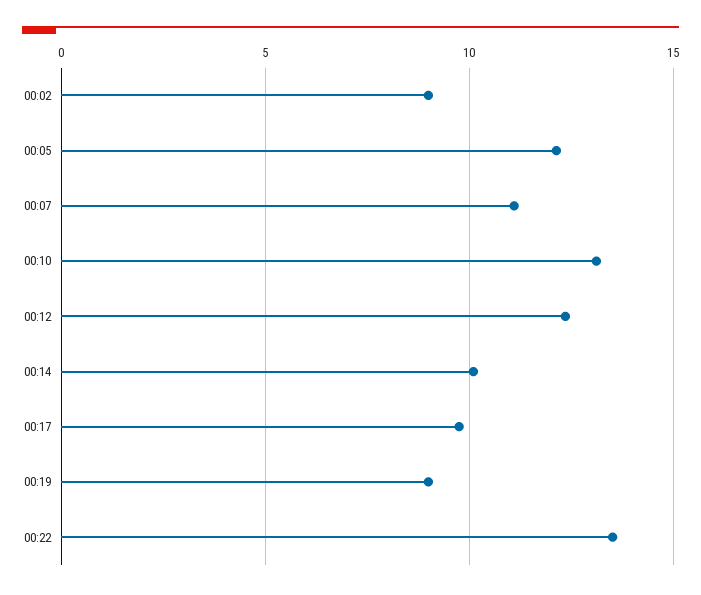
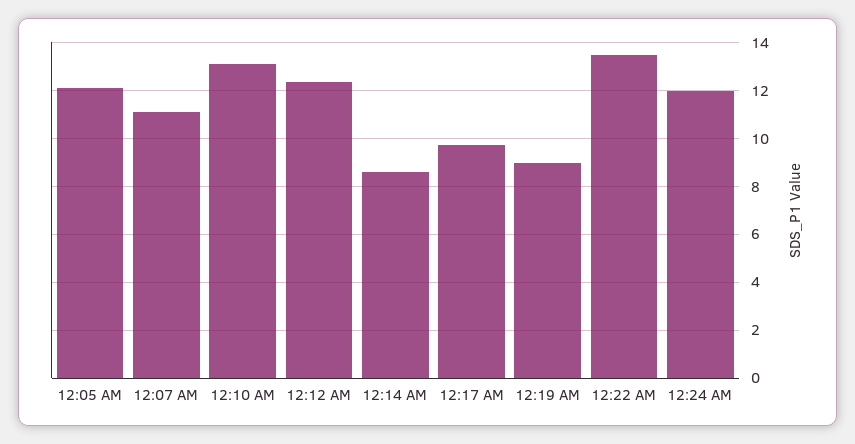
00:02: 9 -> none
00:14: 10 -> 8.5
12:24 AM: none -> 12

